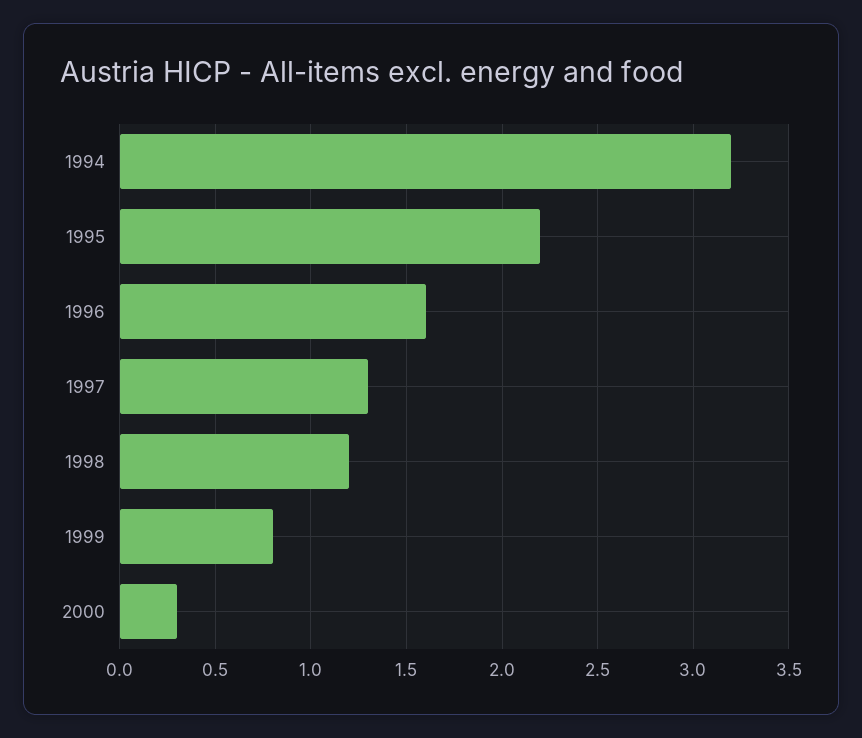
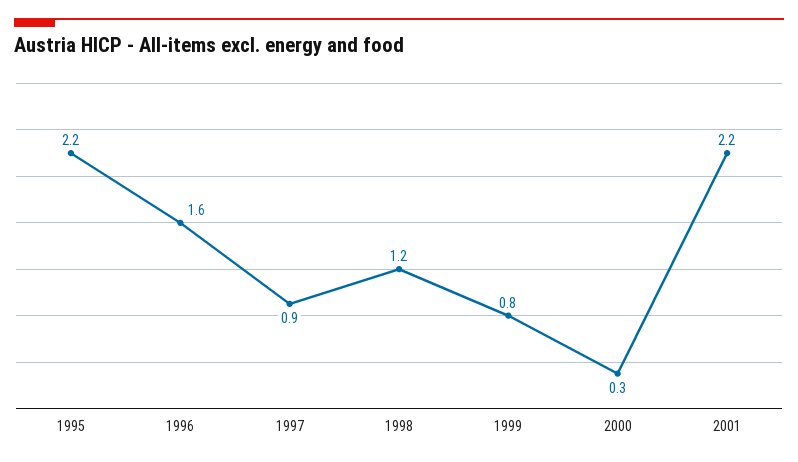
1994: 3.2 -> none
1997: 1.3 -> 0.9
2001: none -> 2.2

